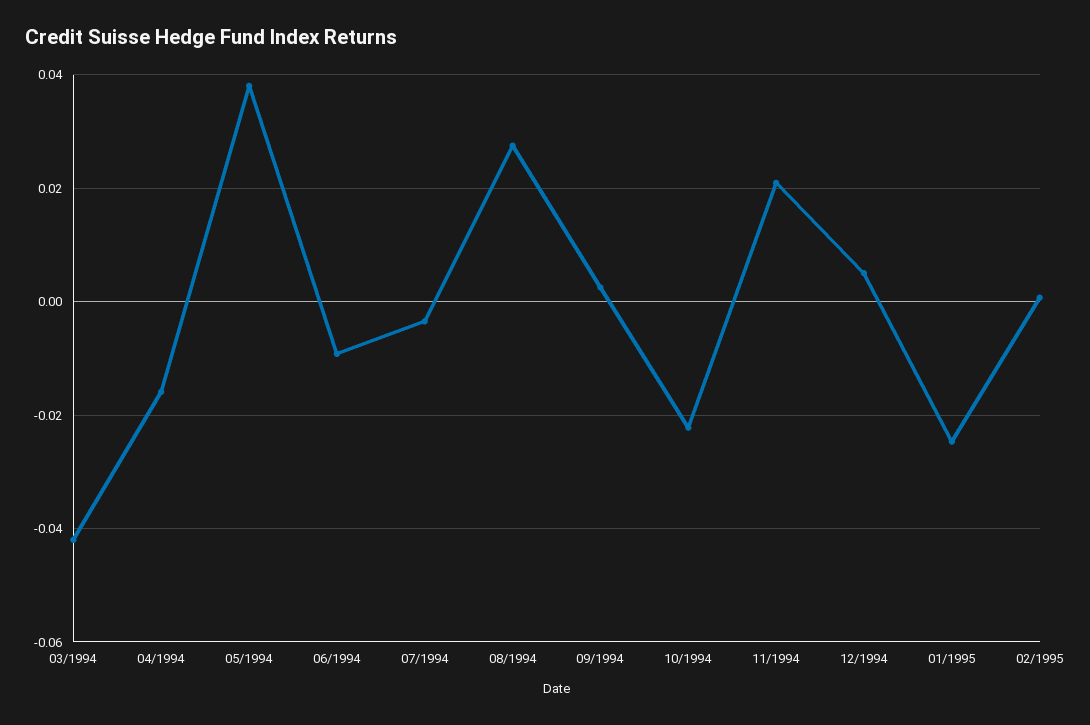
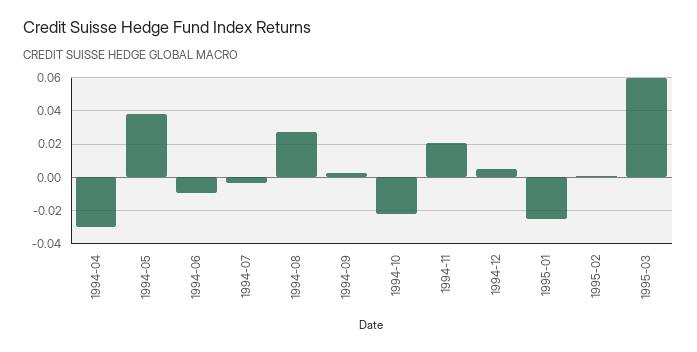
03/1994: -0.042 -> none
04/1994: -0.016 -> -0.03
1995-03: none -> 0.06

